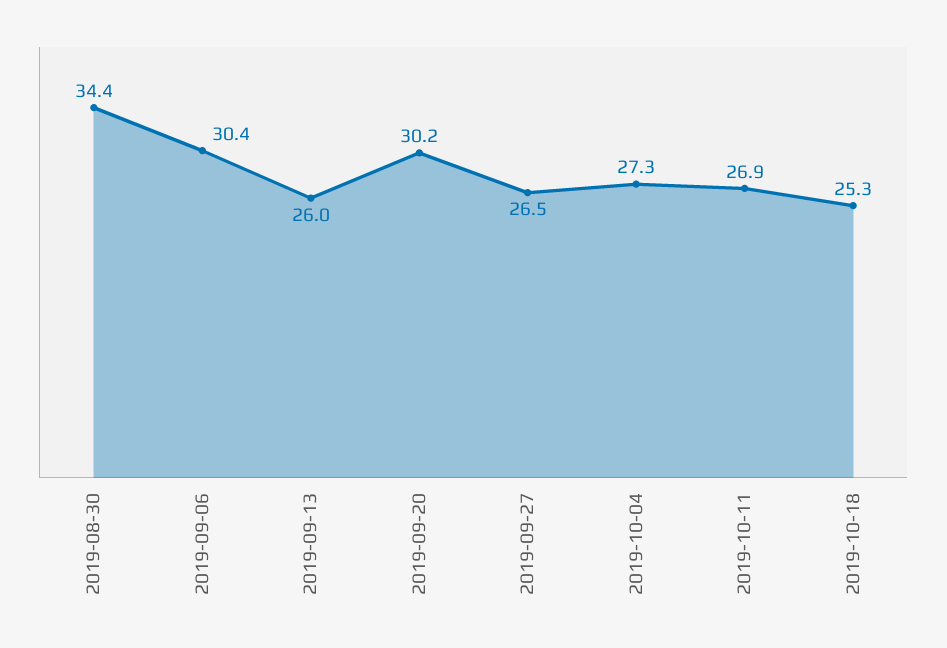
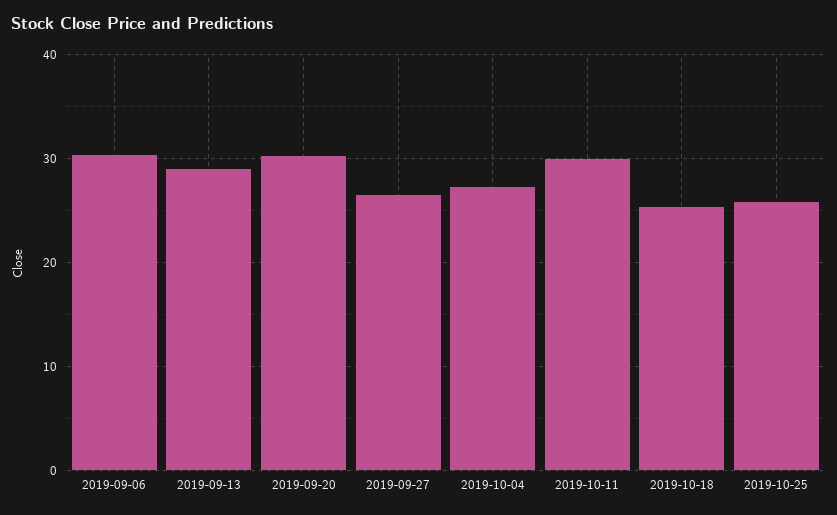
2019-08-30: 34.4 -> none
2019-09-13: 26 -> 29
2019-10-11: 26.9 -> 30
2019-10-25: none -> 26

